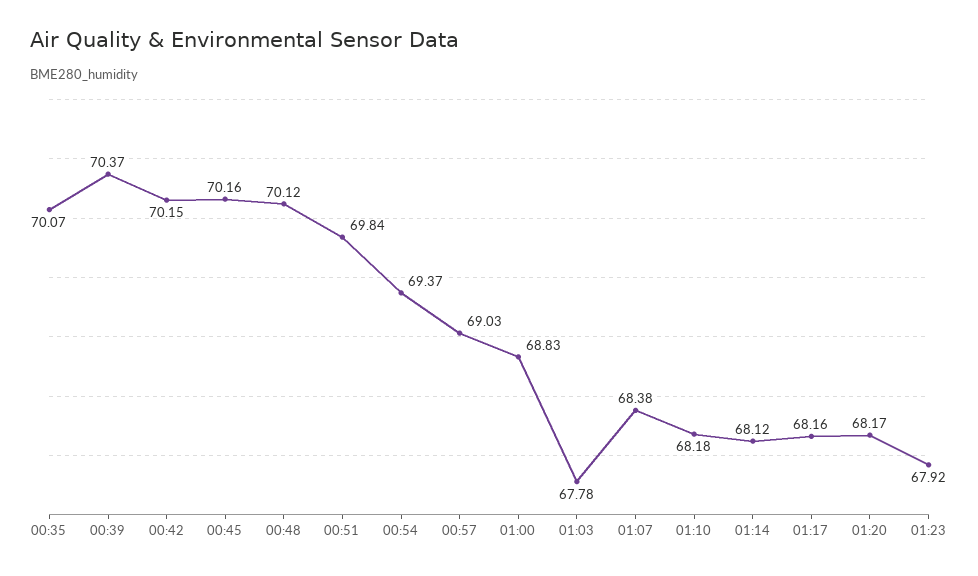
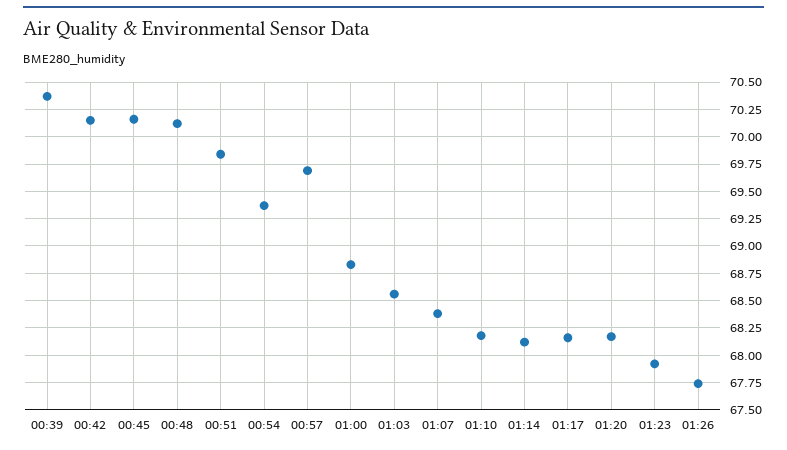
00:35: 70.07 -> none
00:57: 69.03 -> 69.75
01:03: 67.78 -> 68.5
01:26: none -> 67.75

